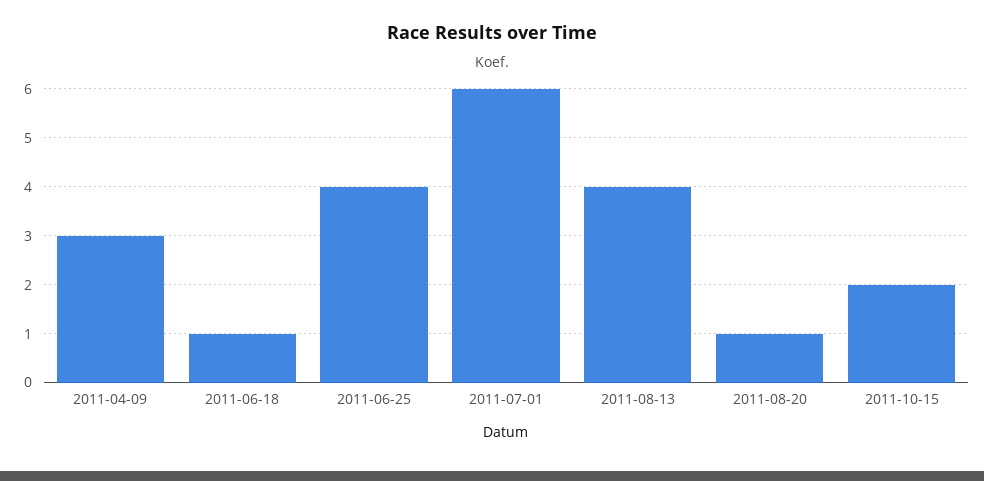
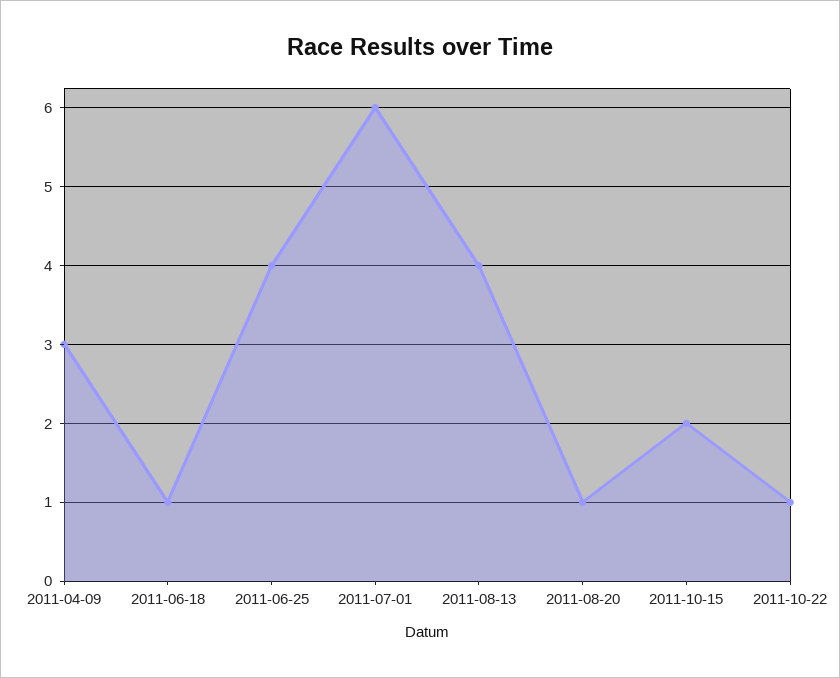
2011-10-22: none -> 1

